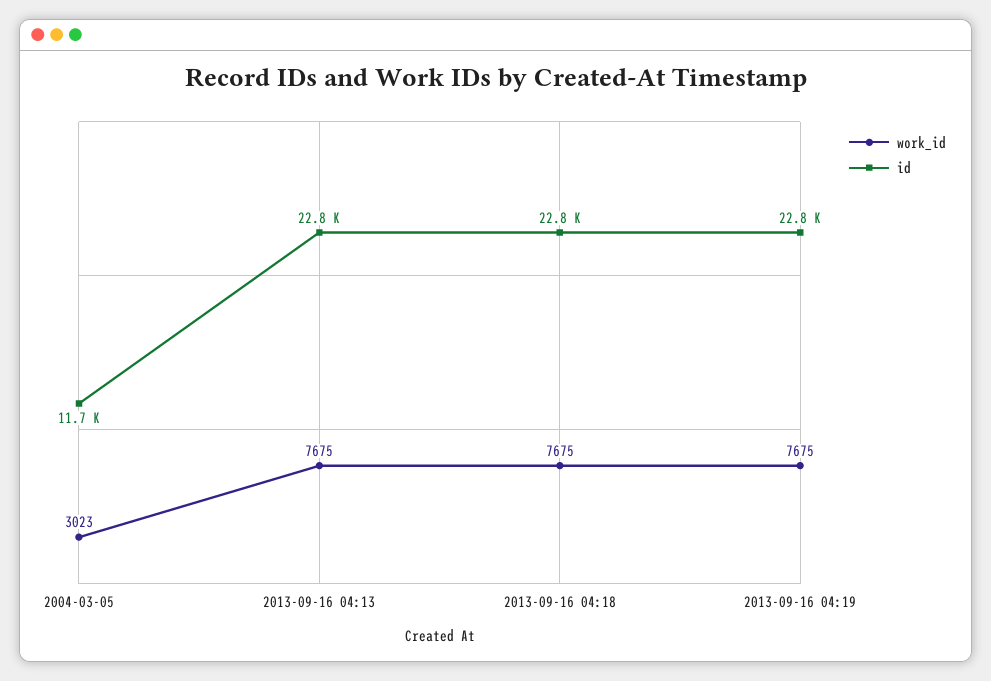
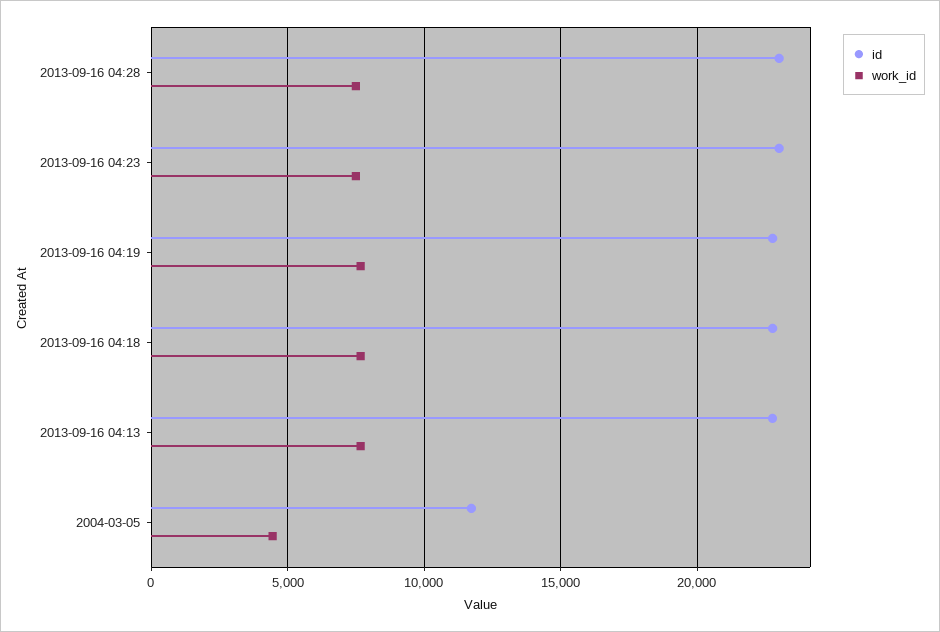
work_id, 2004-03-05: 3023 -> 4500
id, 2013-09-16 04:28: none -> 23000
work_id, 2013-09-16 04:28: none -> 7500
id, 2013-09-16 04:23: none -> 23000
work_id, 2013-09-16 04:23: none -> 7500

